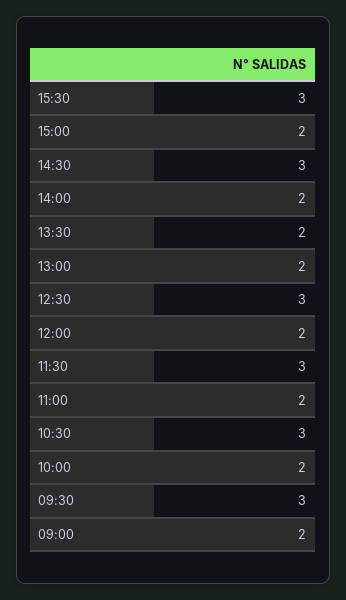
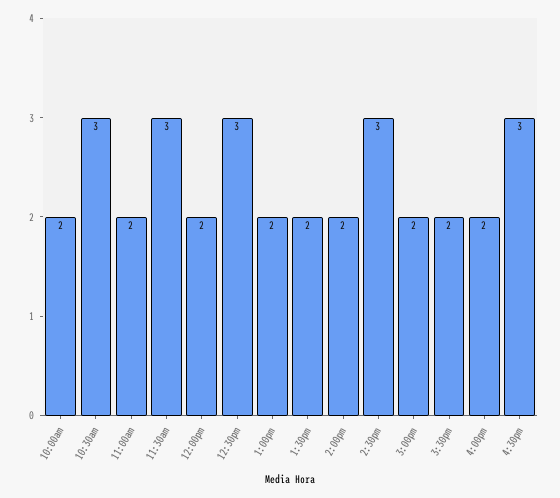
15:30: 3 -> 2
09:30: 3 -> none
09:00: 2 -> none
4:00pm: none -> 2
4:30pm: none -> 3

